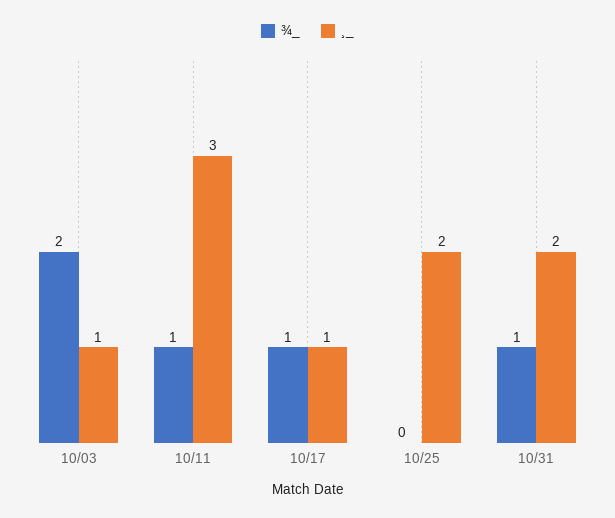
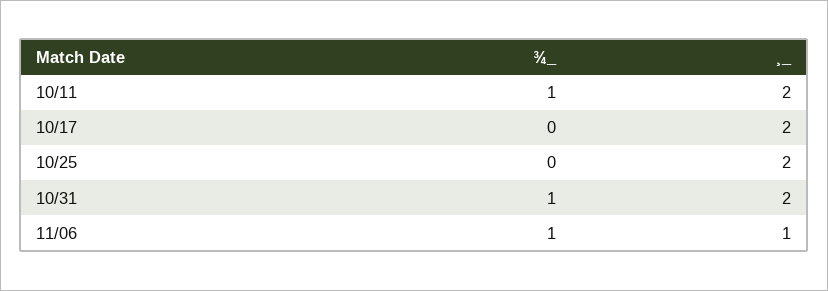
¾_, 10/03: 2 -> none
¸_, 10/03: 1 -> none
¸_, 10/11: 3 -> 2
¾_, 10/17: 1 -> 0
¸_, 10/17: 1 -> 2
¾_, 11/06: none -> 1
¸_, 11/06: none -> 1

